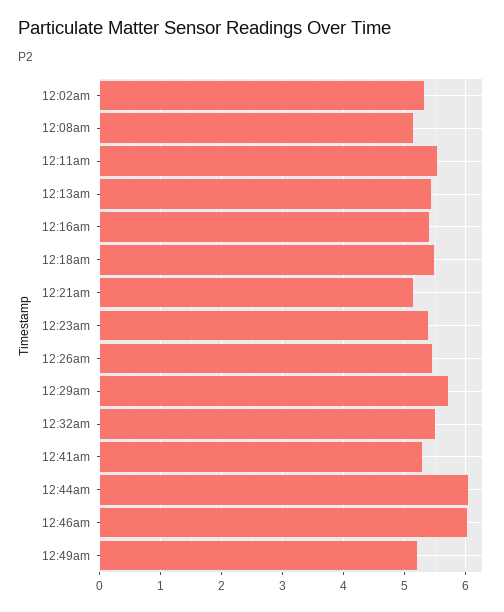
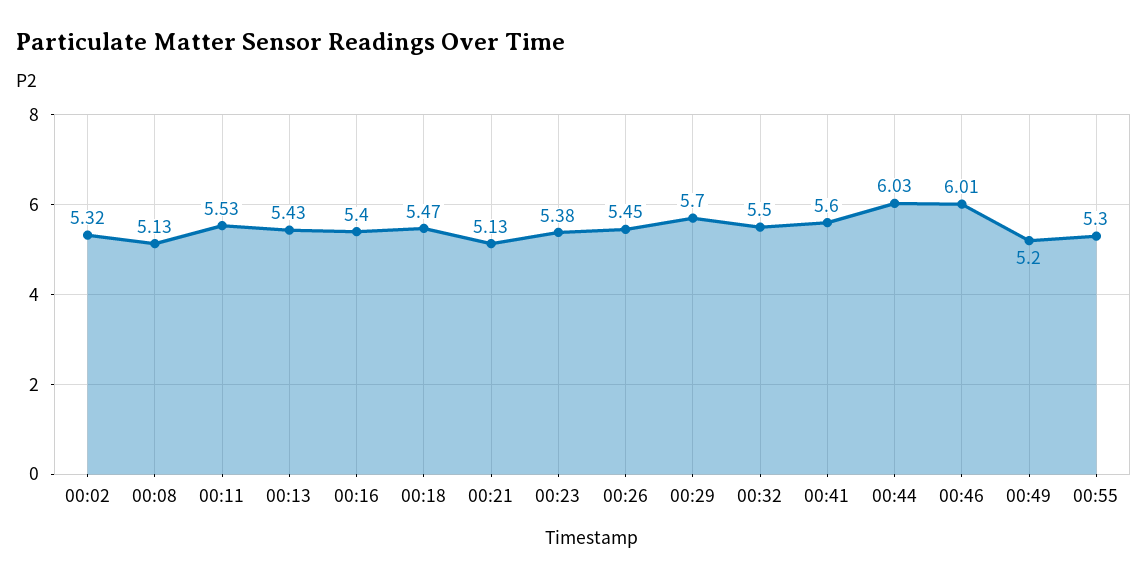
12:41am: 5.3 -> 5.6
00:55: none -> 5.3

